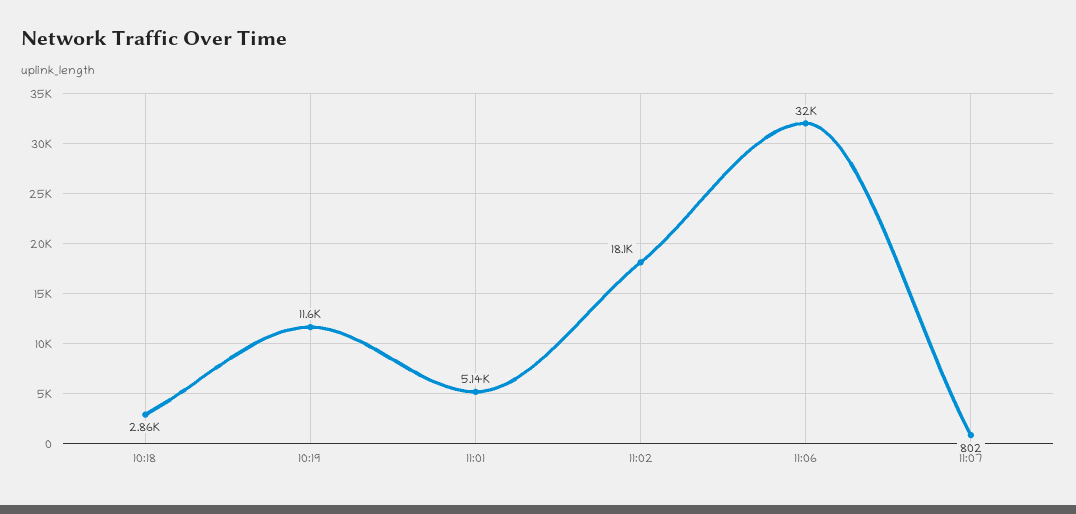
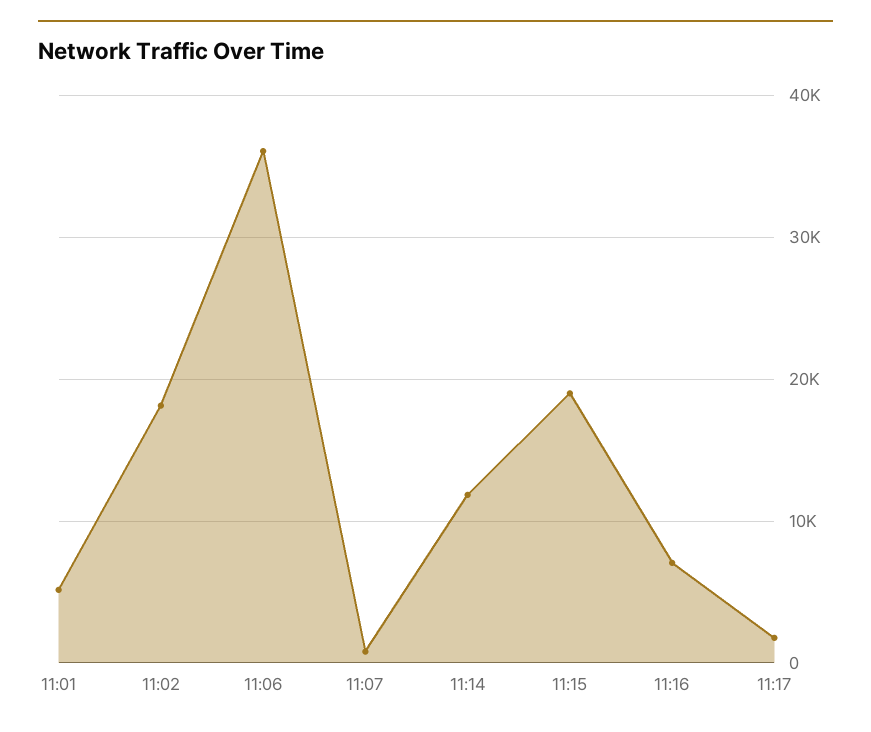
10:18: 2860 -> none
10:19: 11600 -> none
11:06: 32000 -> 36000
11:14: none -> 12000
11:15: none -> 19000
11:16: none -> 7000
11:17: none -> 2000

